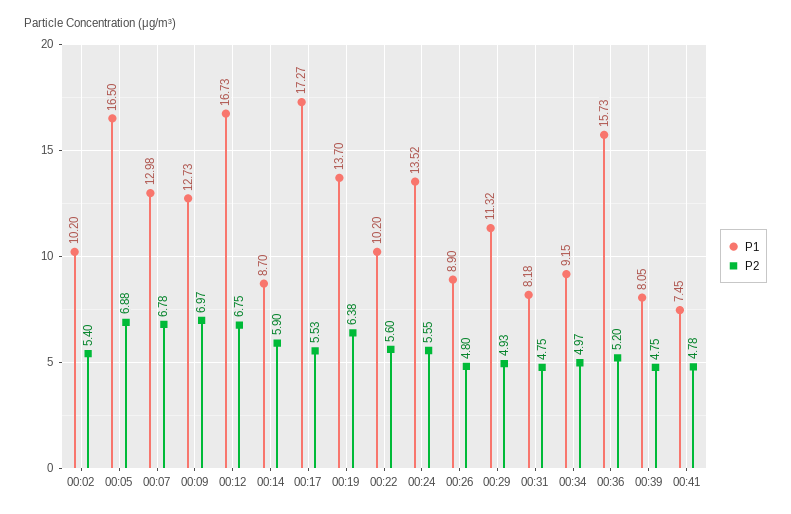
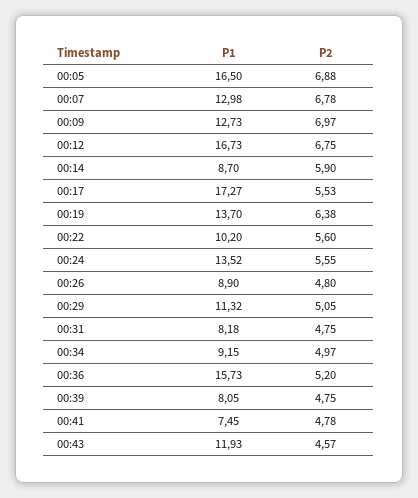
P1, 00:02: 10.2 -> none
P2, 00:02: 5.4 -> none
P2, 00:29: 4.93 -> 5.05
P1, 00:43: none -> 11.93
P2, 00:43: none -> 4.57

